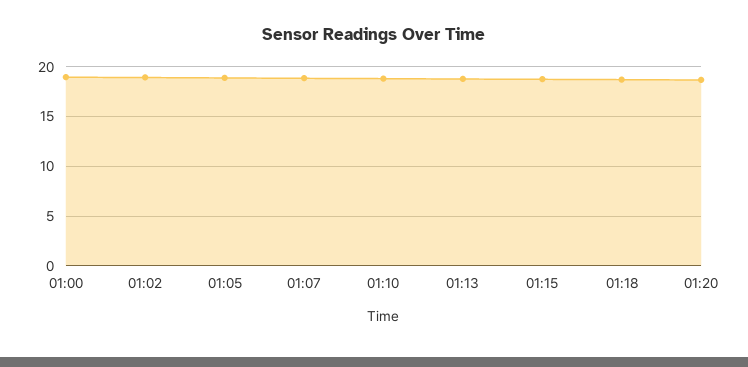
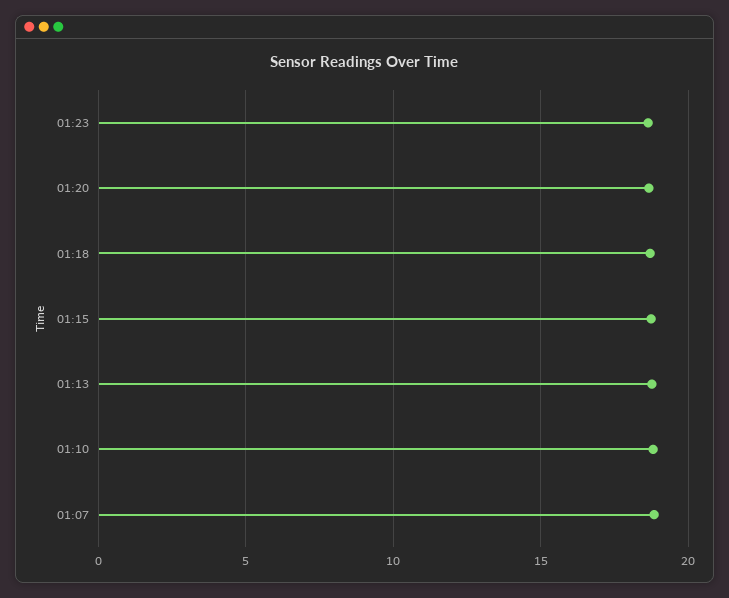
01:00: 19 -> none
01:02: 19 -> none
01:05: 19 -> none
01:23: none -> 18.5

